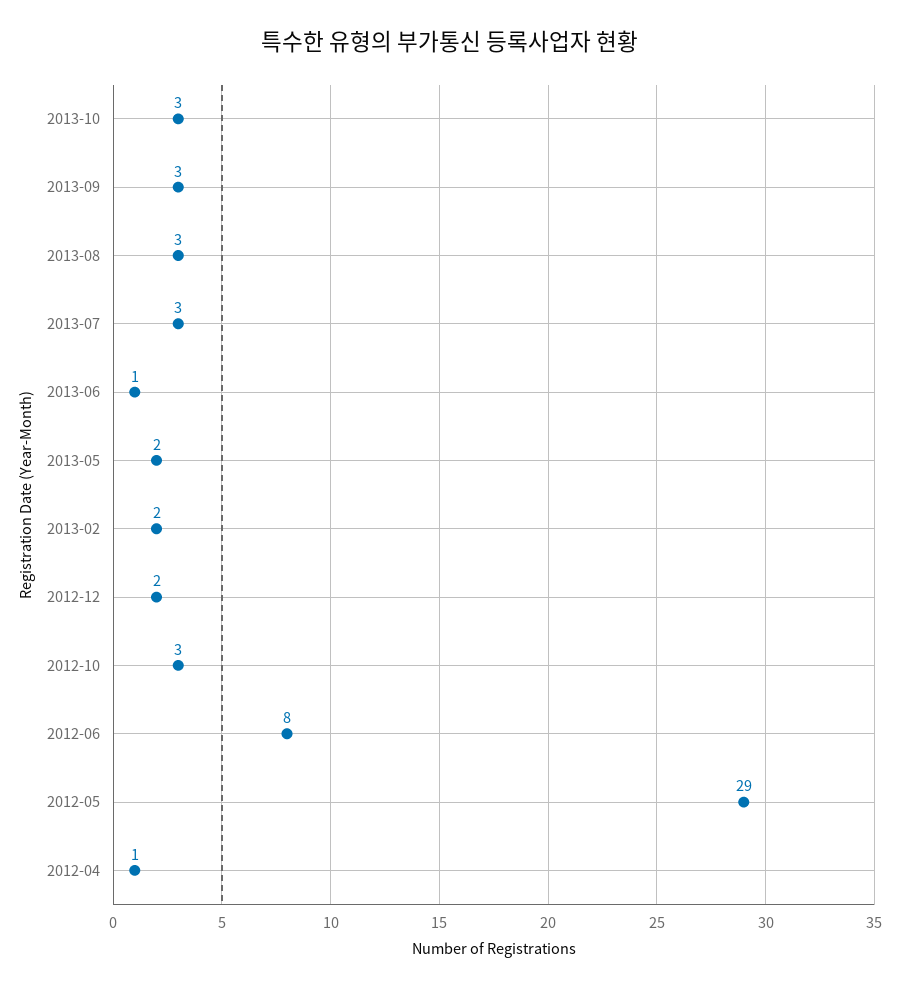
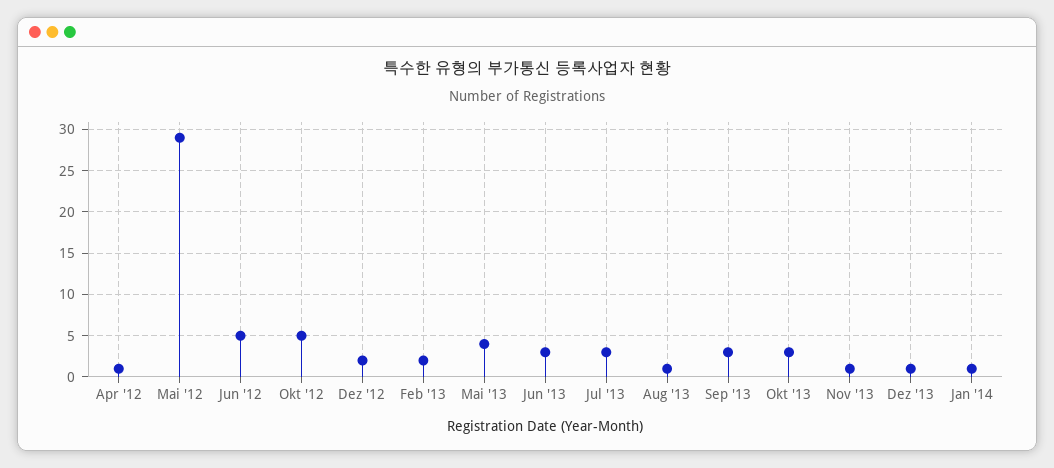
2013-08: 3 -> 1
2013-06: 1 -> 3
2013-05: 2 -> 4
2012-10: 3 -> 5
2012-06: 8 -> 5
Nov '13: none -> 1
Dez '13: none -> 1
Jan '14: none -> 1

